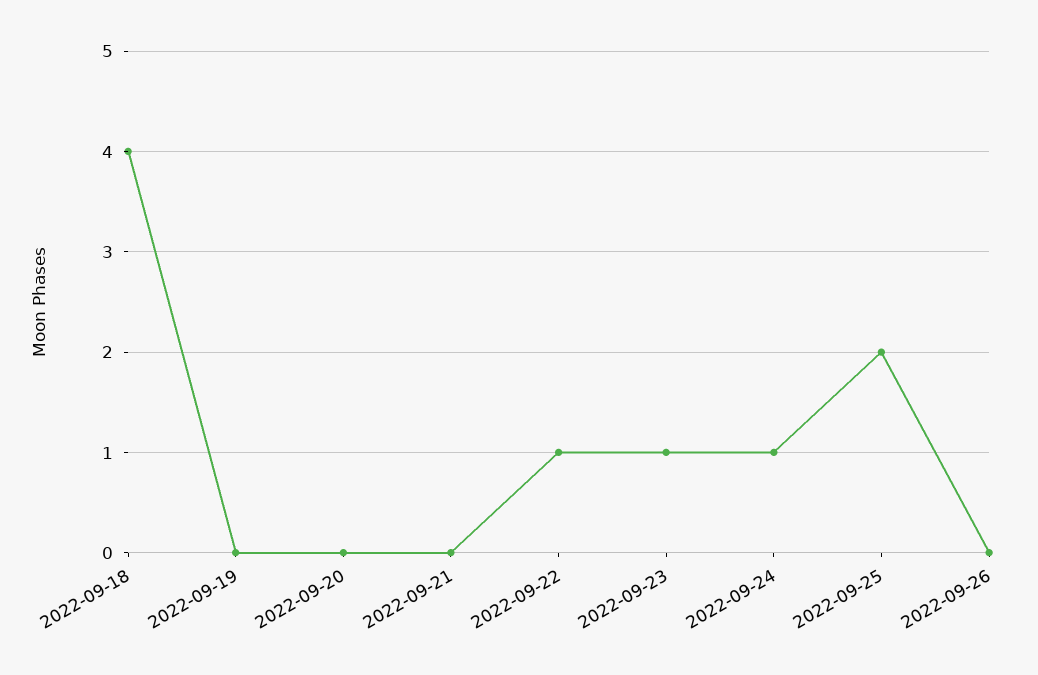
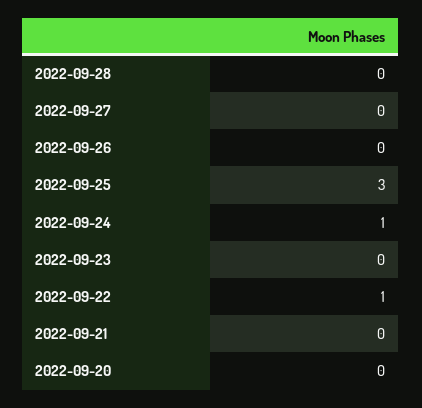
2022-09-18: 4 -> none
2022-09-19: 0 -> none
2022-09-23: 1 -> 0
2022-09-25: 2 -> 3
2022-09-28: none -> 0
2022-09-27: none -> 0

